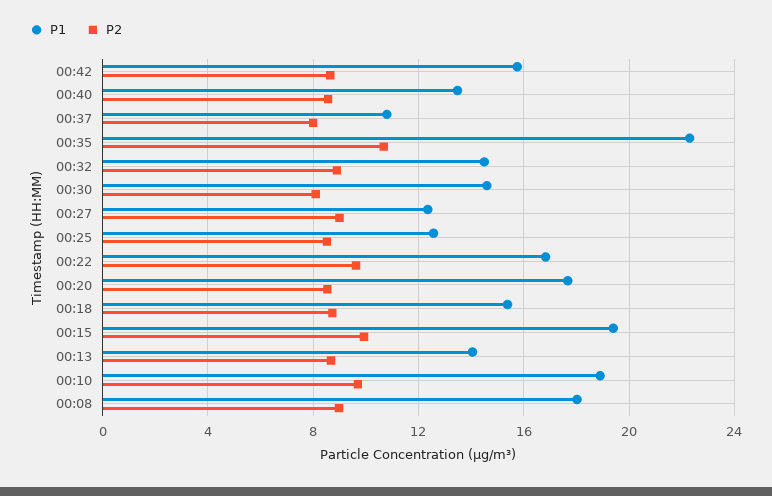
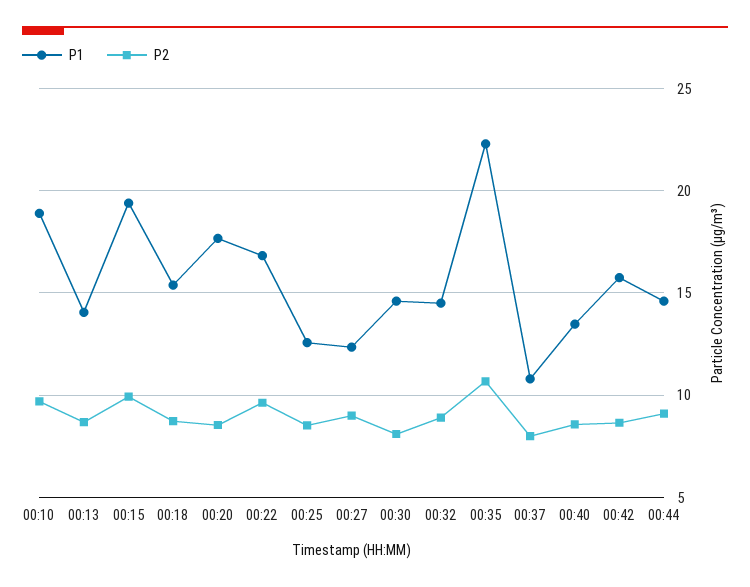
P1, 00:08: 18 -> none
P2, 00:08: 9 -> none
P1, 00:44: none -> 14.5
P2, 00:44: none -> 9

